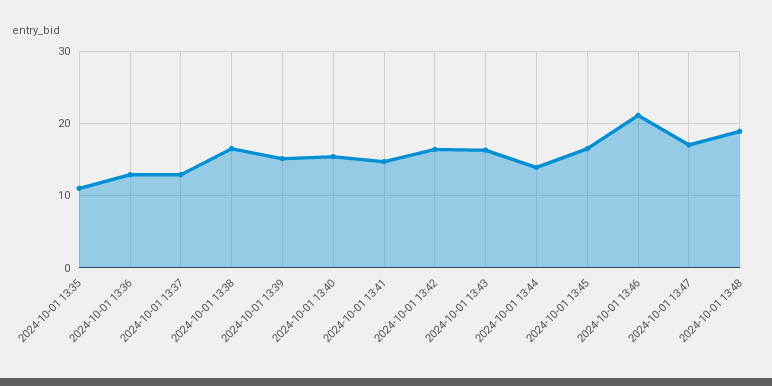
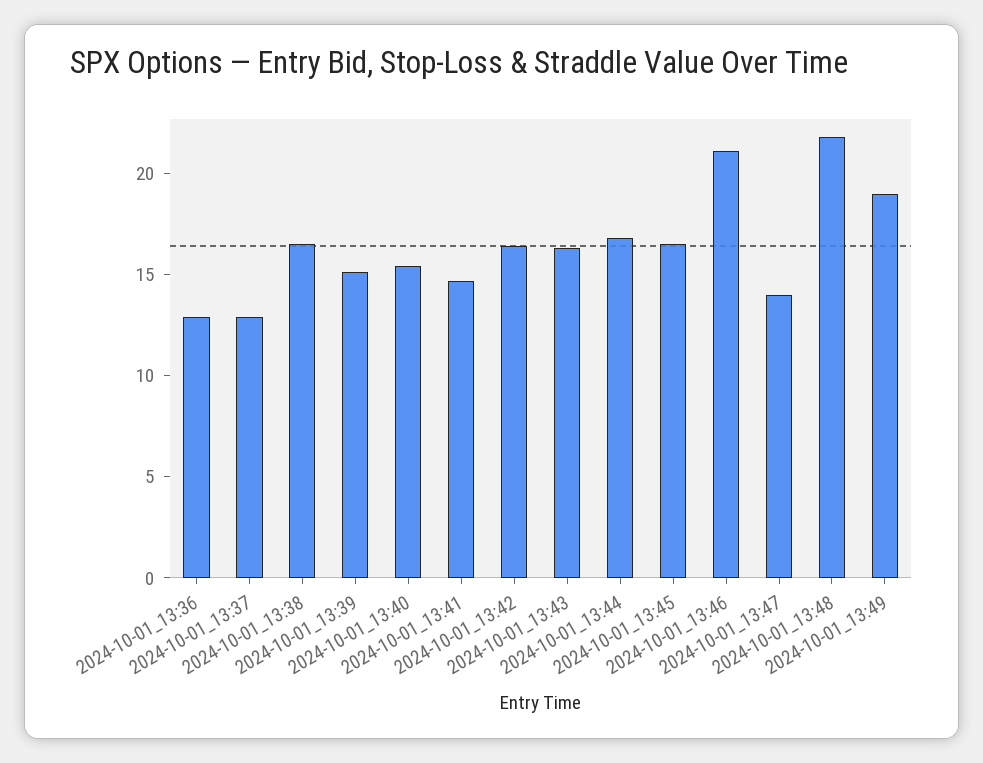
2024-10-01 13:35: 11 -> none
2024-10-01 13:44: 14 -> 17
2024-10-01 13:47: 17 -> 14
2024-10-01 13:48: 19 -> 22
2024-10-01_13:49: none -> 19

